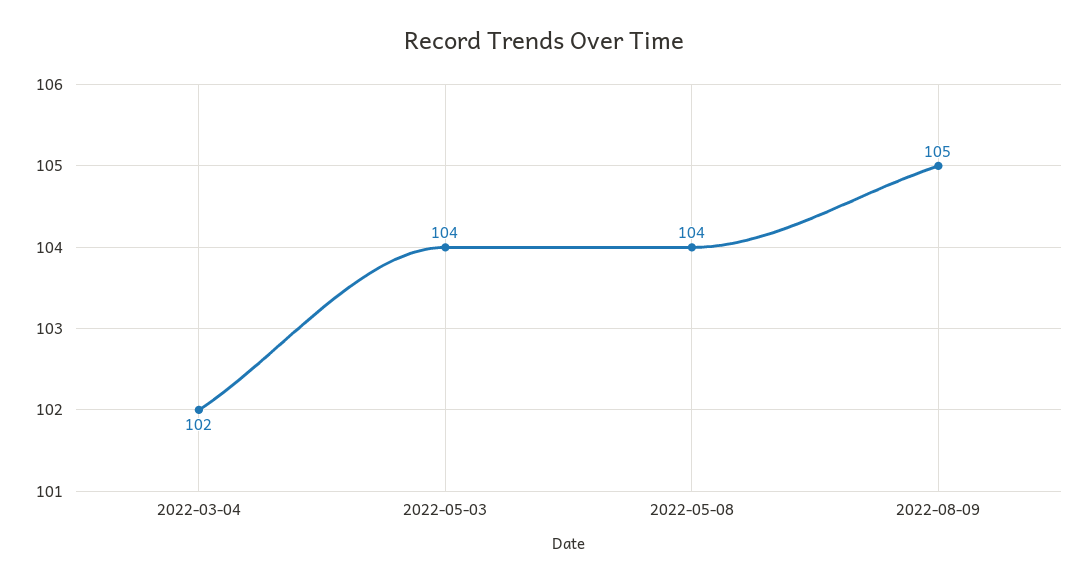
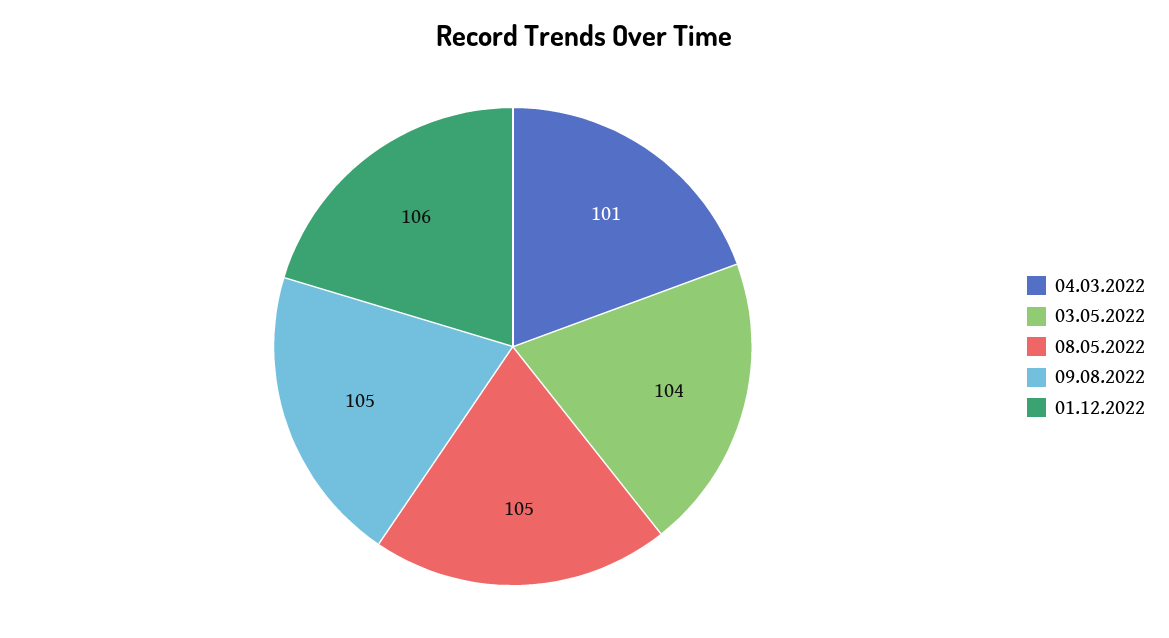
2022-03-04: 102 -> 101
2022-05-08: 104 -> 105
01.12.2022: none -> 106

